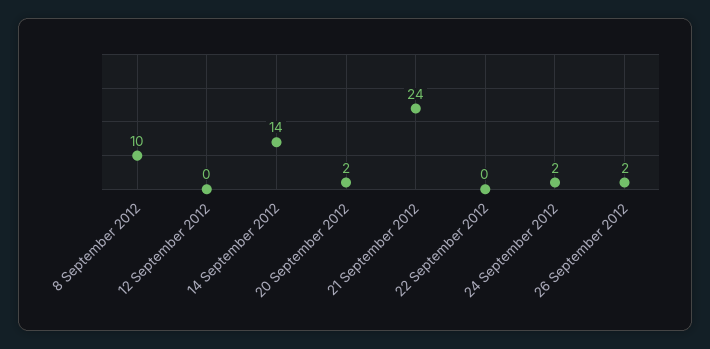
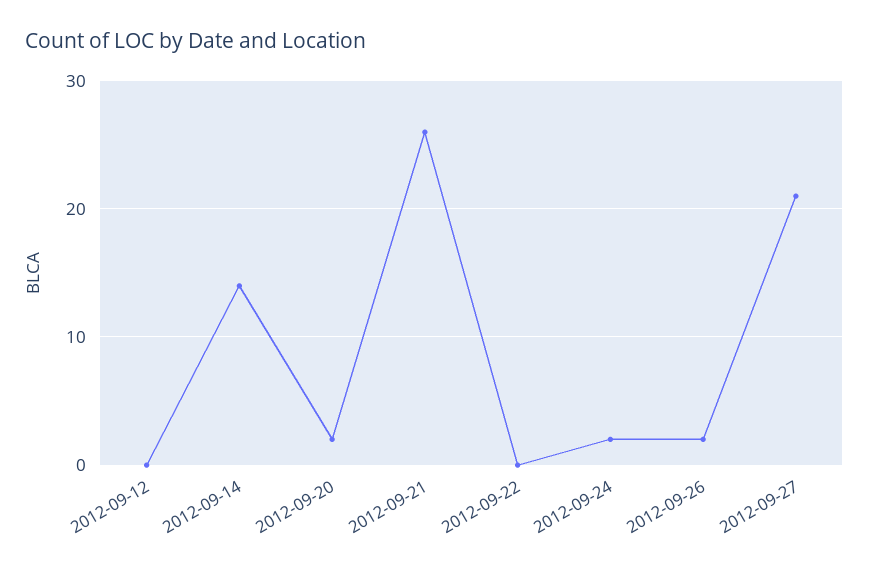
8 September 2012: 10 -> none
21 September 2012: 24 -> 26
2012-09-27: none -> 21

